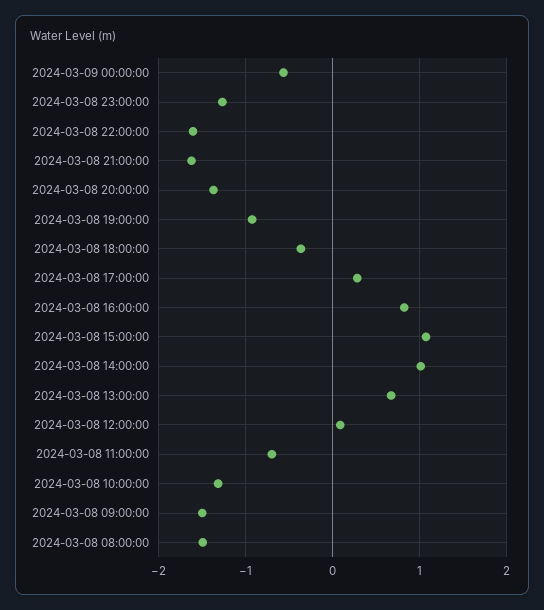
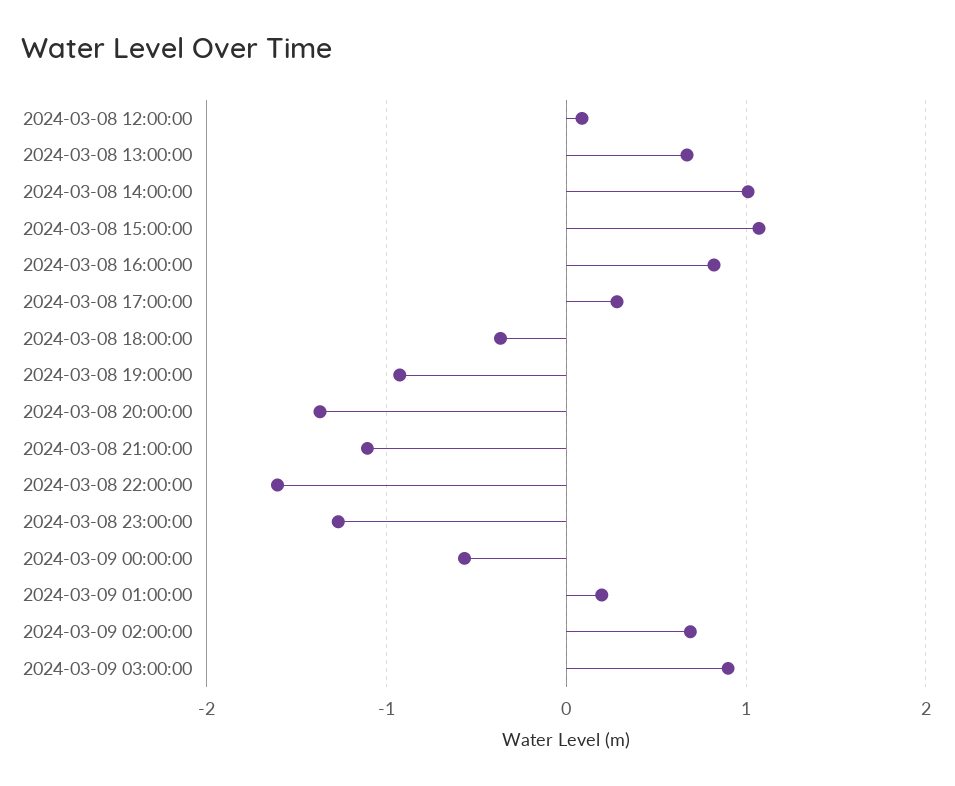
2024-03-08 21:00:00: -1.6 -> -1.1
2024-03-08 11:00:00: -0.7 -> none
2024-03-08 10:00:00: -1.3 -> none
2024-03-08 09:00:00: -1.5 -> none
2024-03-08 08:00:00: -1.5 -> none
2024-03-09 01:00:00: none -> 0.2
2024-03-09 02:00:00: none -> 0.7
2024-03-09 03:00:00: none -> 0.9

